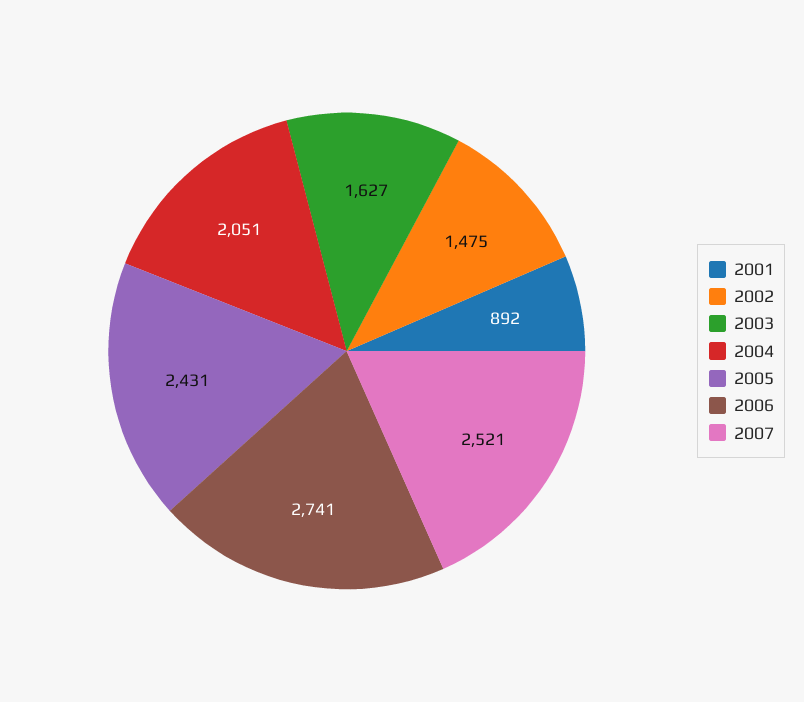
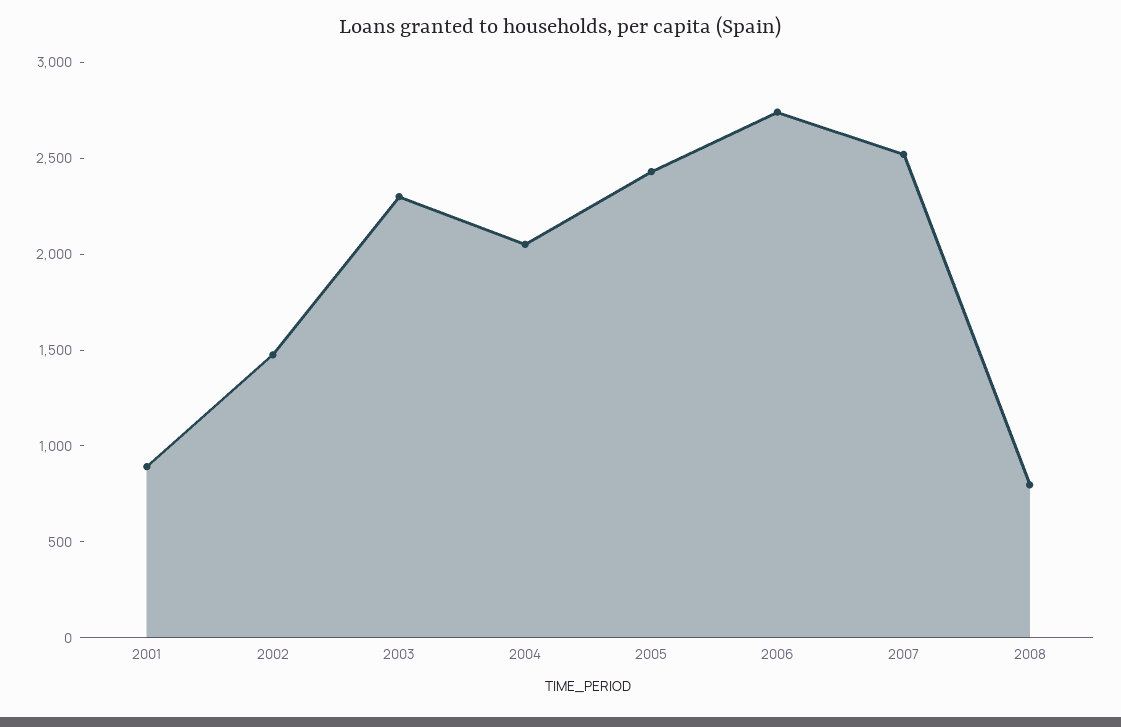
2003: 1627 -> 2300
2008: none -> 800

